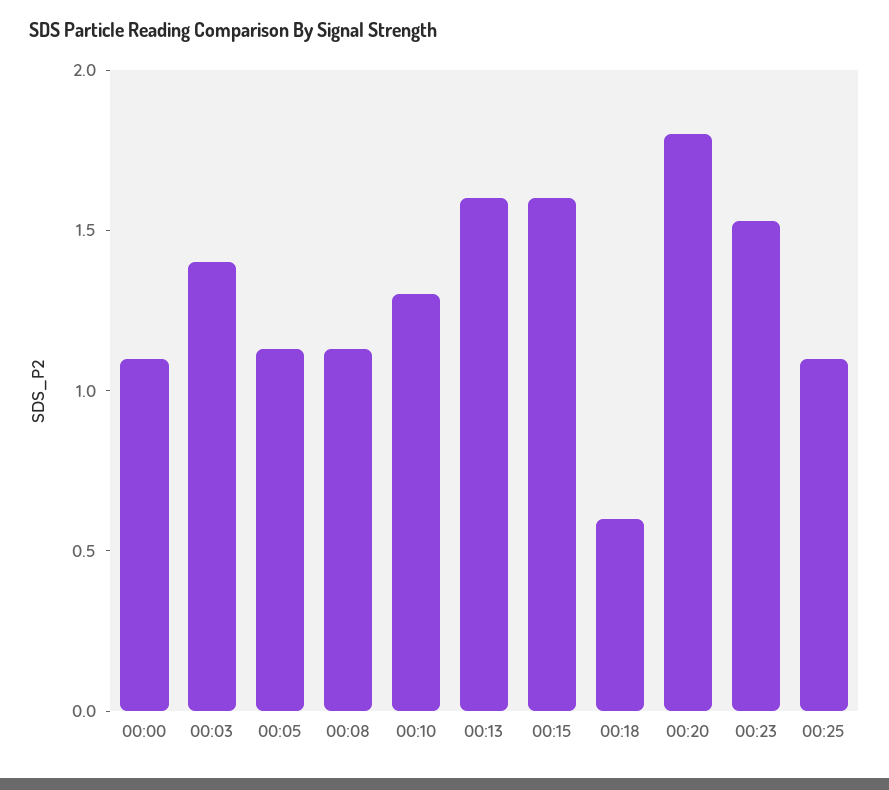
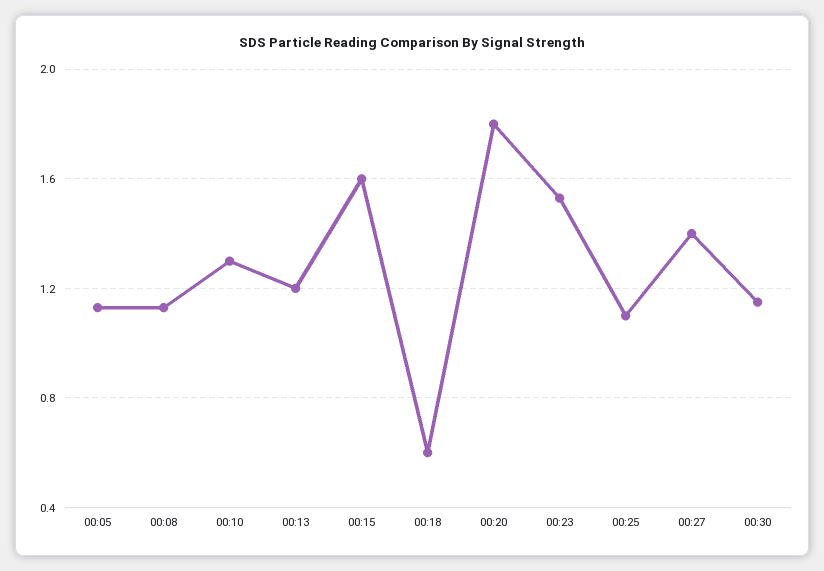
00:00: 1.1 -> none
00:03: 1.4 -> none
00:13: 1.6 -> 1.2
00:27: none -> 1.4
00:30: none -> 1.15

